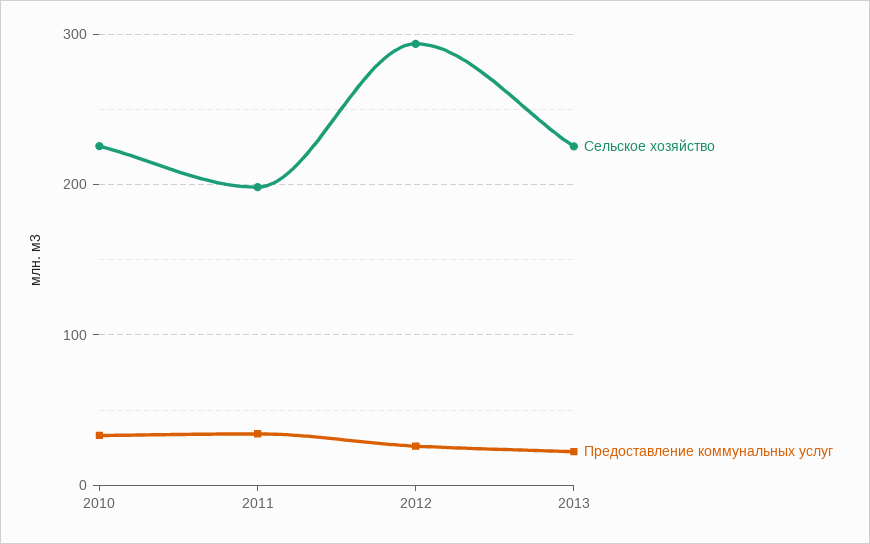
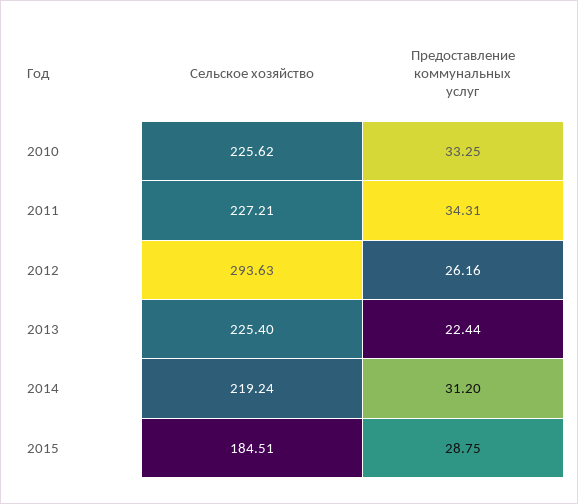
Сельское хозяйство, 2011: 200 -> 227.21
Сельское хозяйство, 2014: none -> 219.24
Предоставление коммунальных услуг, 2014: none -> 31.2
Сельское хозяйство, 2015: none -> 184.51
Предоставление коммунальных услуг, 2015: none -> 28.75

